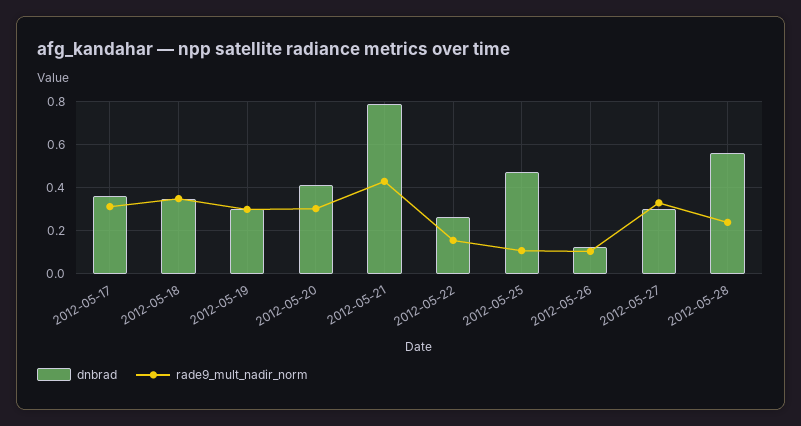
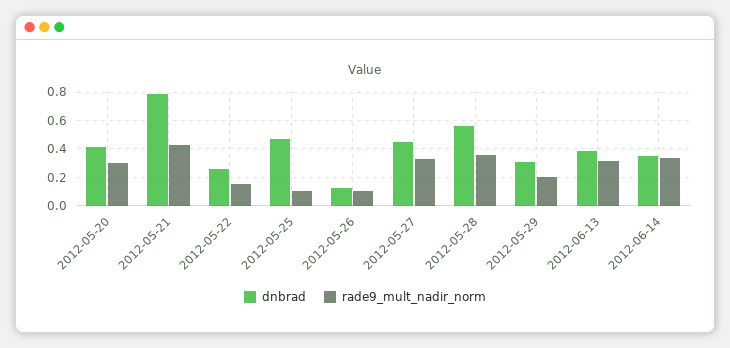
dnbrad, 2012-05-17: 0.35 -> none
rade9_mult_nadir_norm, 2012-05-17: 0.3 -> none
dnbrad, 2012-05-18: 0.35 -> none
rade9_mult_nadir_norm, 2012-05-18: 0.35 -> none
dnbrad, 2012-05-19: 0.3 -> none
rade9_mult_nadir_norm, 2012-05-19: 0.3 -> none
dnbrad, 2012-05-27: 0.3 -> 0.45
rade9_mult_nadir_norm, 2012-05-28: 0.25 -> 0.35
dnbrad, 2012-05-29: none -> 0.3
rade9_mult_nadir_norm, 2012-05-29: none -> 0.2
dnbrad, 2012-06-13: none -> 0.4
rade9_mult_nadir_norm, 2012-06-13: none -> 0.3
dnbrad, 2012-06-14: none -> 0.35
rade9_mult_nadir_norm, 2012-06-14: none -> 0.35

